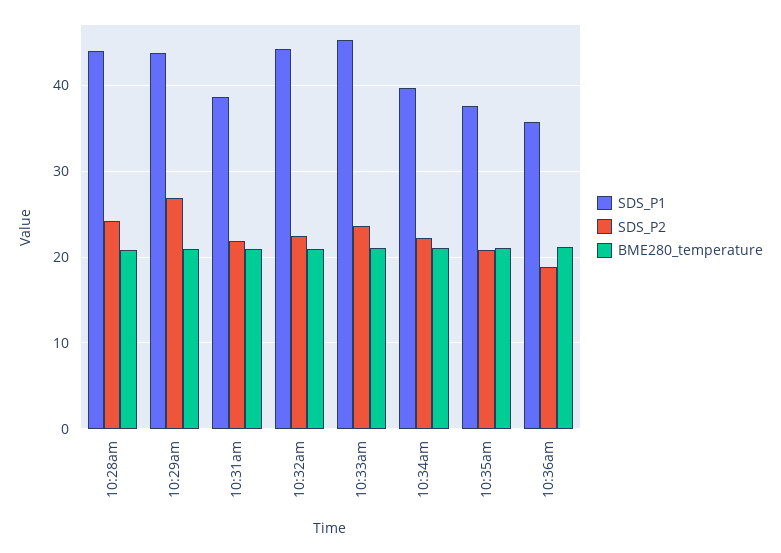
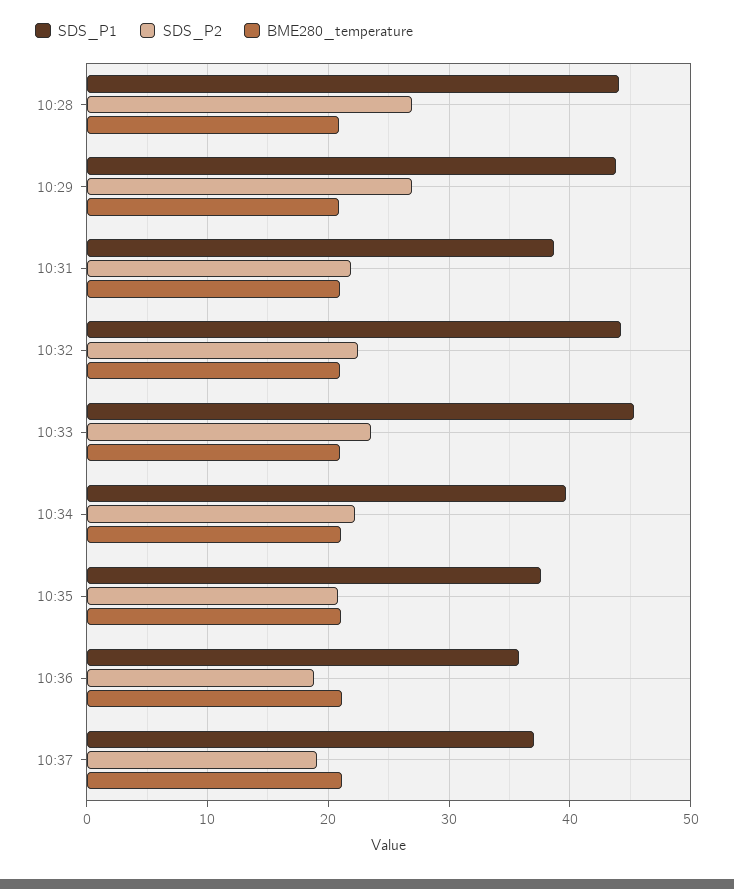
SDS_P2, 10:28am: 24 -> 27
SDS_P1, 10:37: none -> 37
SDS_P2, 10:37: none -> 19
BME280_temperature, 10:37: none -> 21

